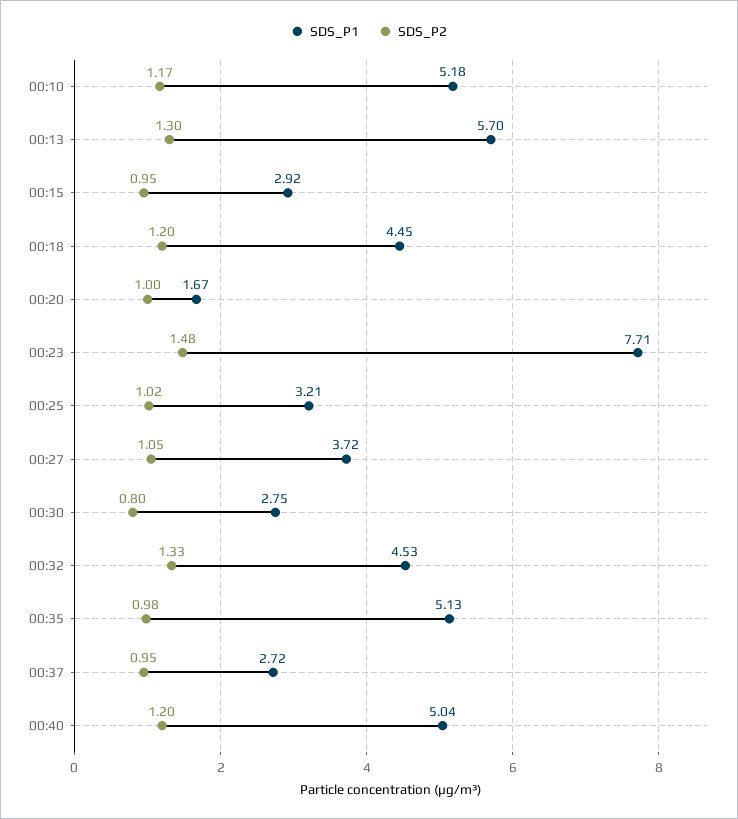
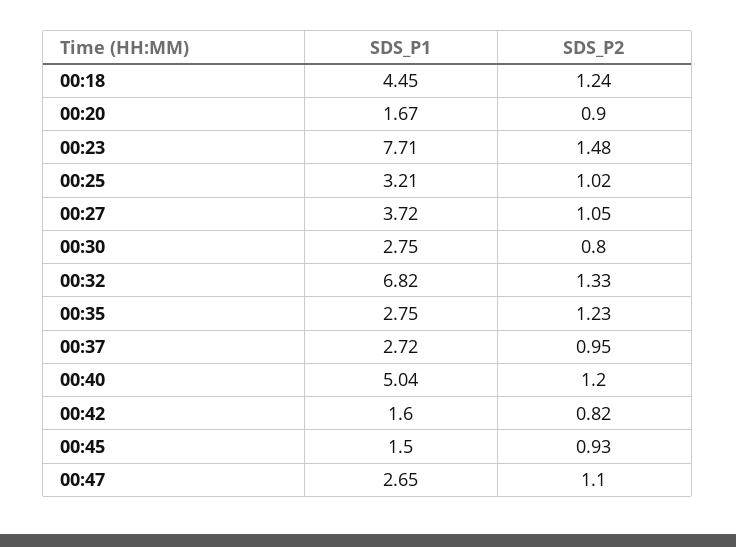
SDS_P1, 00:10: 5.18 -> none
SDS_P2, 00:10: 1.17 -> none
SDS_P1, 00:13: 5.7 -> none
SDS_P2, 00:13: 1.3 -> none
SDS_P1, 00:15: 2.92 -> none
SDS_P2, 00:15: 0.95 -> none
SDS_P2, 00:18: 1.2 -> 1.24
SDS_P2, 00:20: 1 -> 0.9
SDS_P1, 00:32: 4.53 -> 6.82
SDS_P1, 00:35: 5.13 -> 2.75
SDS_P2, 00:35: 0.98 -> 1.23
SDS_P1, 00:42: none -> 1.6
SDS_P2, 00:42: none -> 0.82
SDS_P1, 00:45: none -> 1.5
SDS_P2, 00:45: none -> 0.93
SDS_P1, 00:47: none -> 2.65
SDS_P2, 00:47: none -> 1.1

